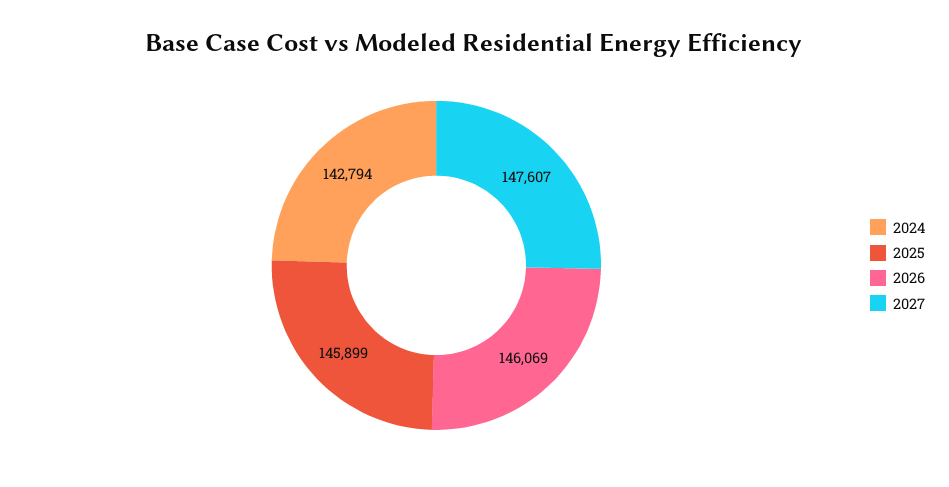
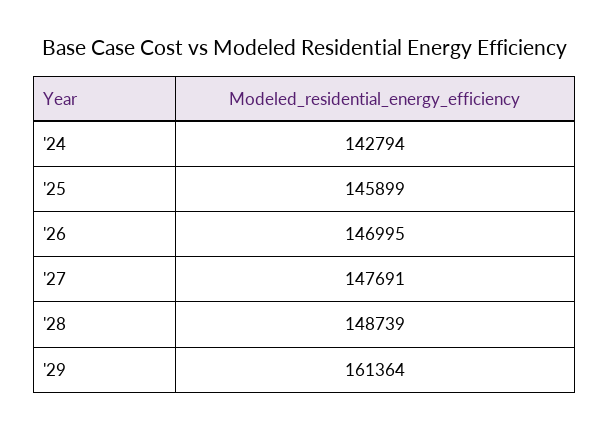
2026: 146069 -> 146995
2027: 147607 -> 147691
'28: none -> 148739
'29: none -> 161364

